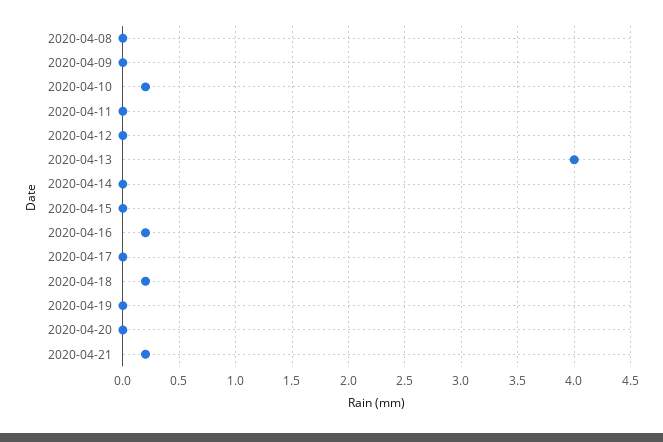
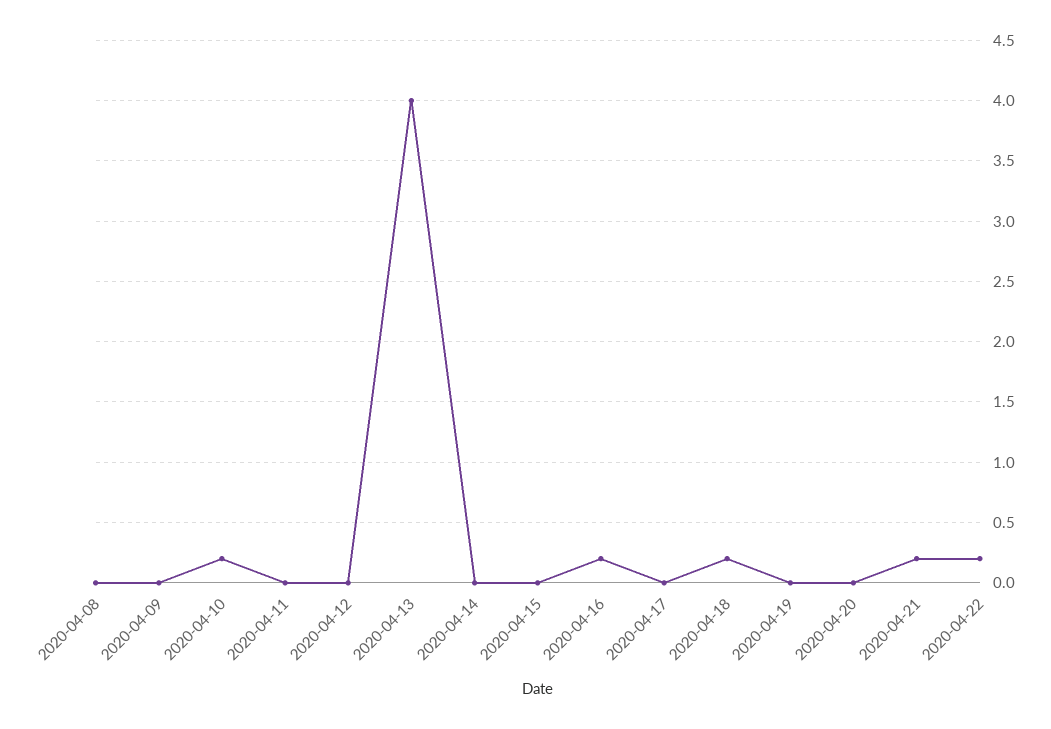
2020-04-22: none -> 0.2

